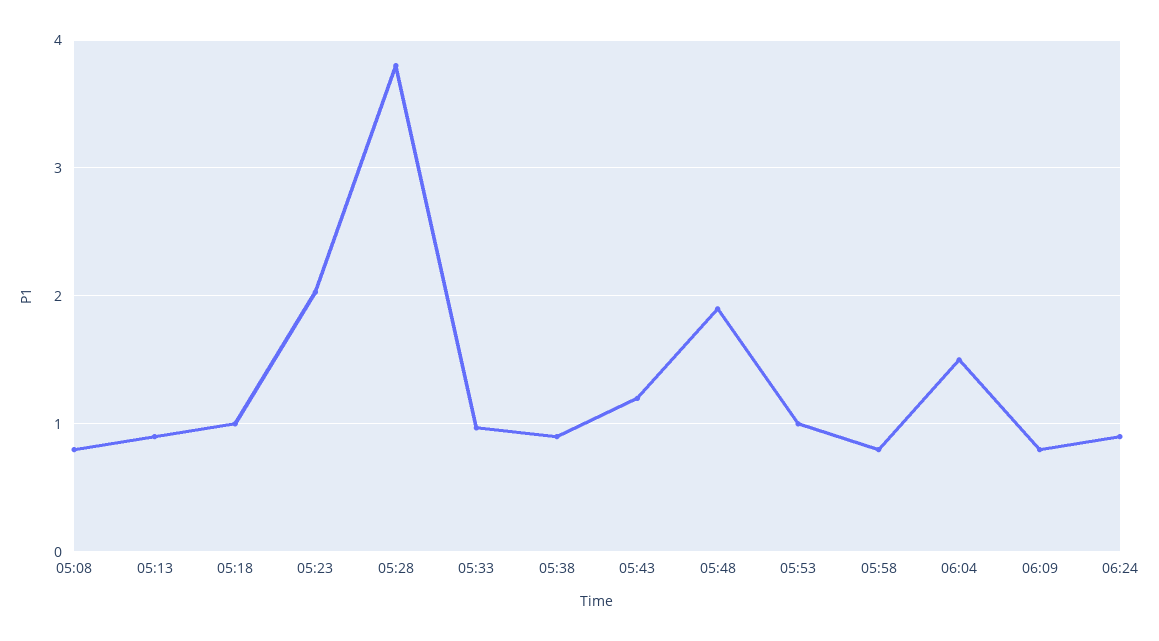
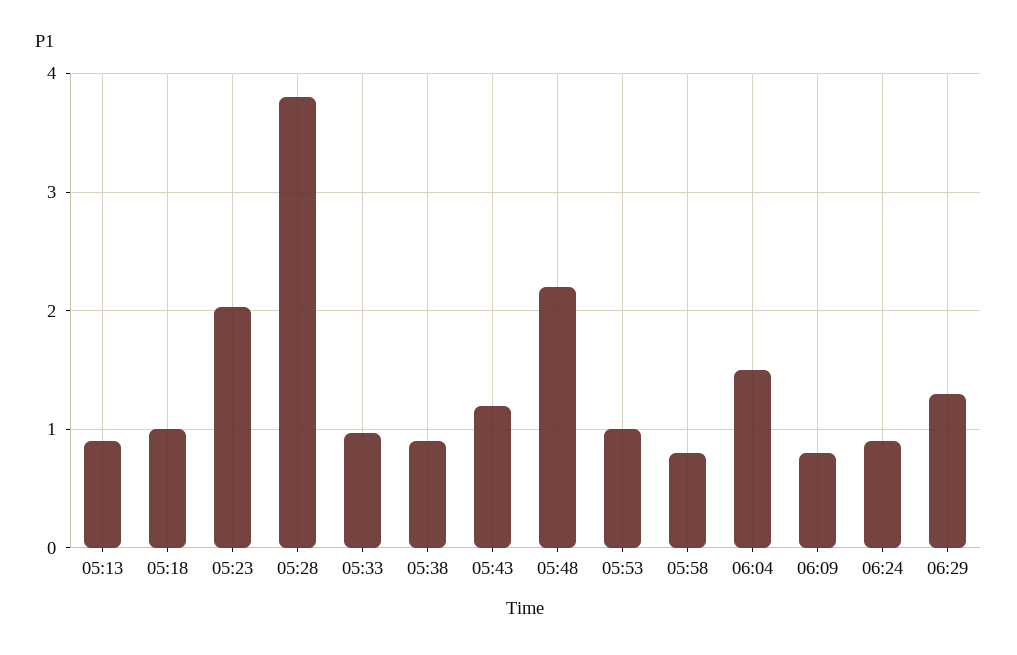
05:08: 0.8 -> none
05:48: 1.9 -> 2.2
06:29: none -> 1.3

